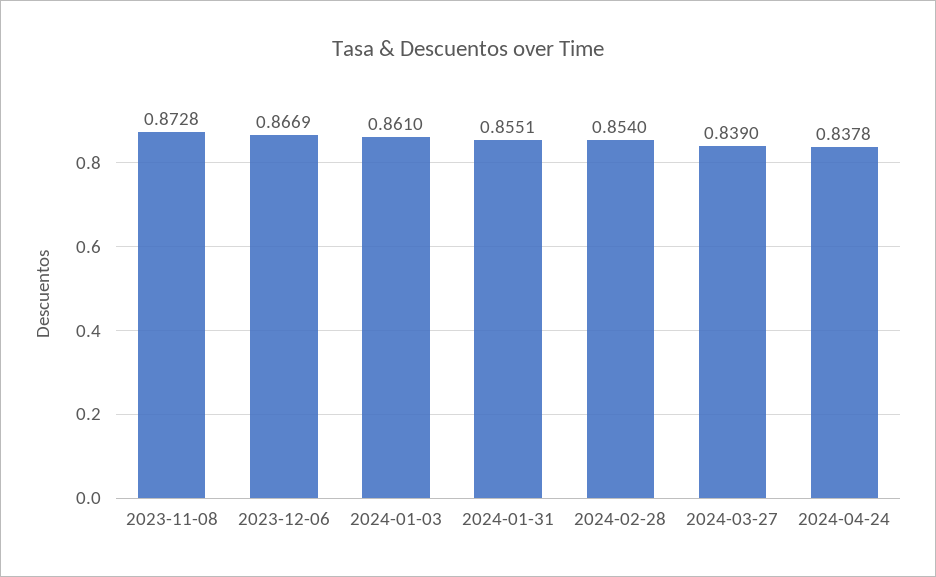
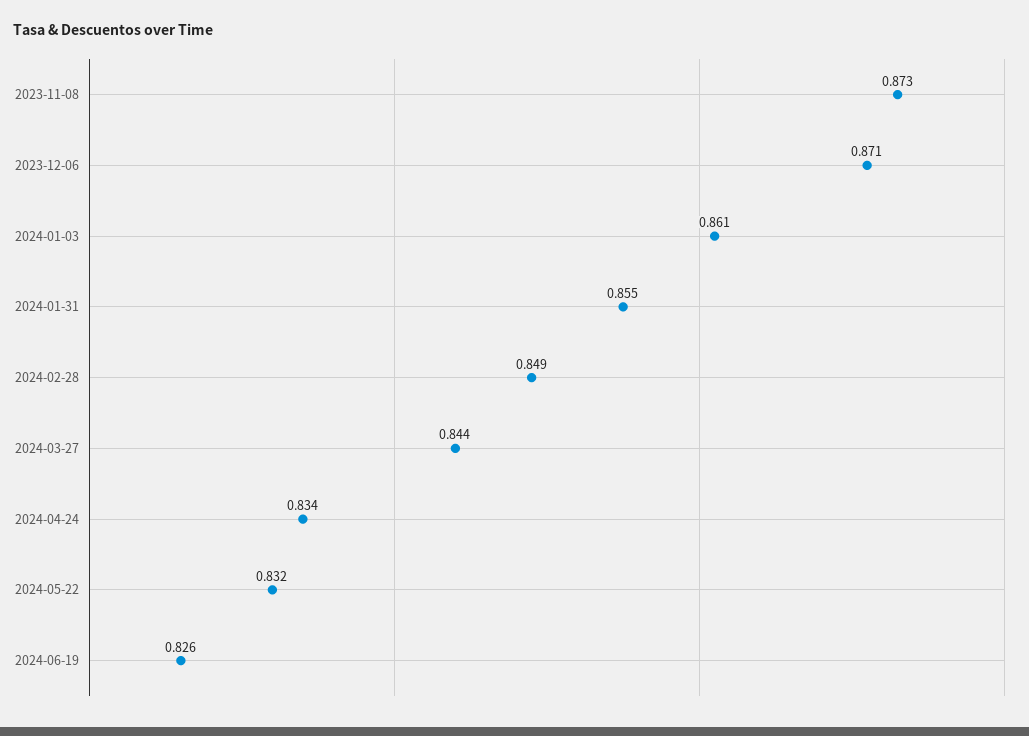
2023-12-06: 0.8669 -> 0.871
2024-02-28: 0.854 -> 0.849
2024-03-27: 0.839 -> 0.844
2024-04-24: 0.8378 -> 0.834
2024-05-22: none -> 0.832
2024-06-19: none -> 0.826

